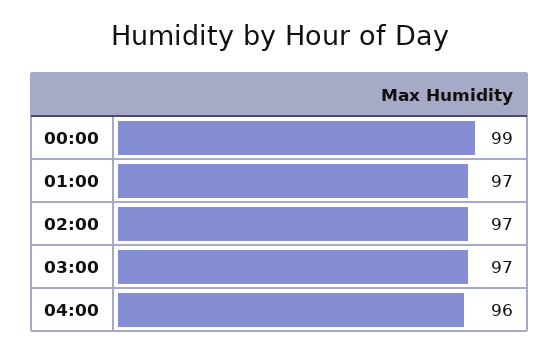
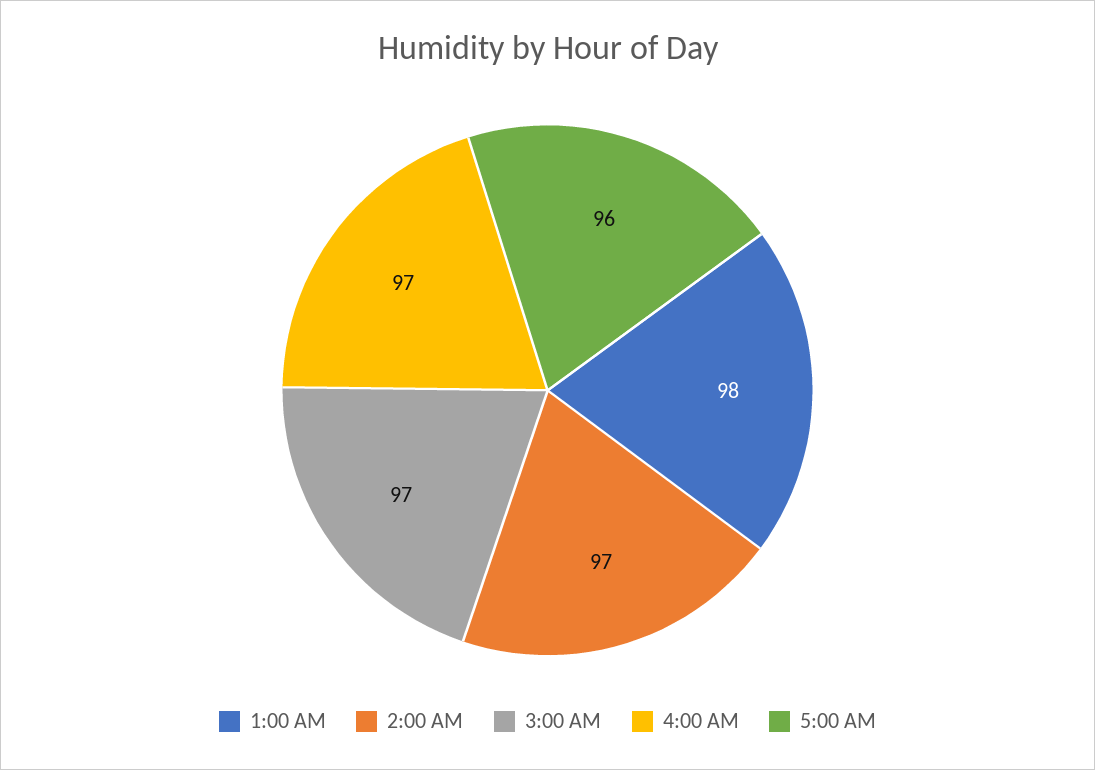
00:00: 99 -> none
01:00: 97 -> 98
04:00: 96 -> 97
5:00 AM: none -> 96

